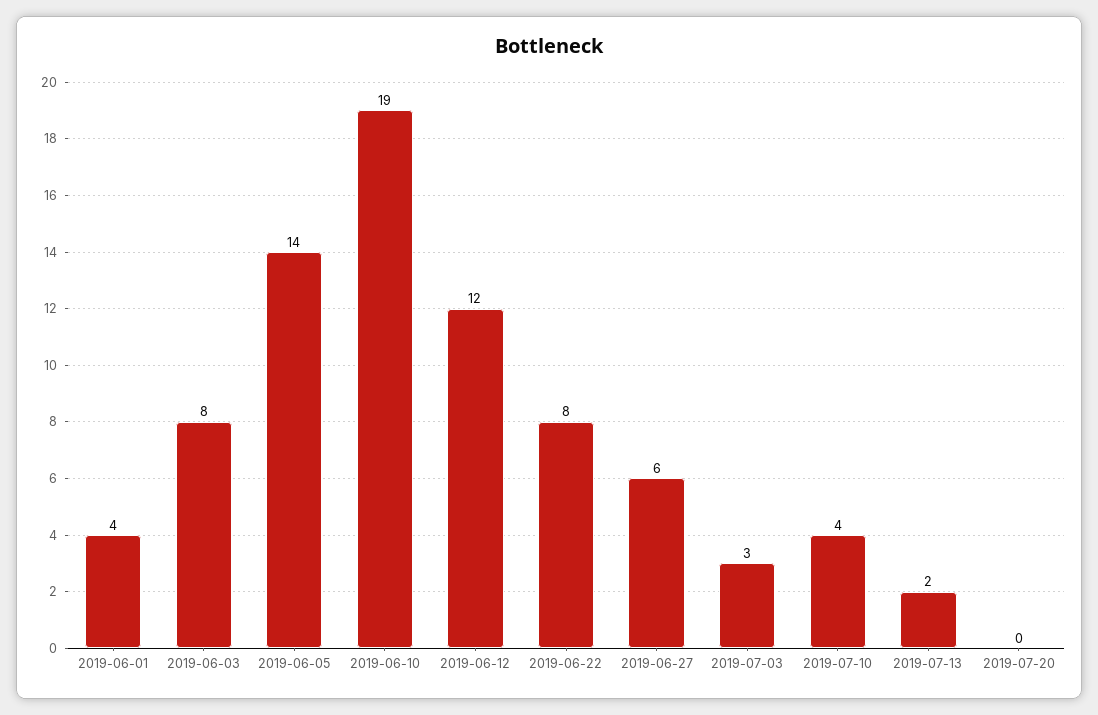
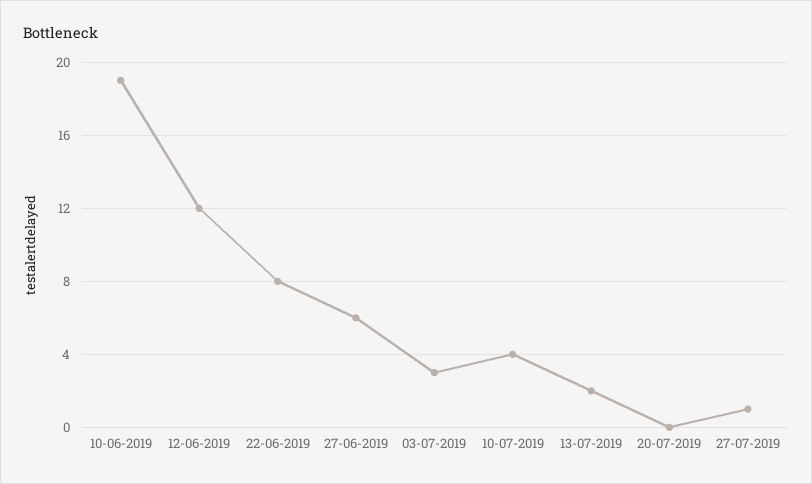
2019-06-01: 4 -> none
2019-06-03: 8 -> none
2019-06-05: 14 -> none
27-07-2019: none -> 1

